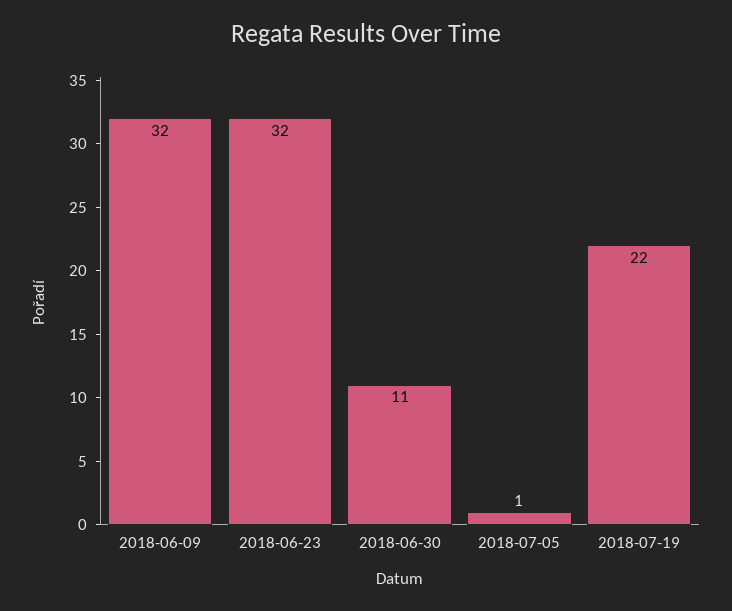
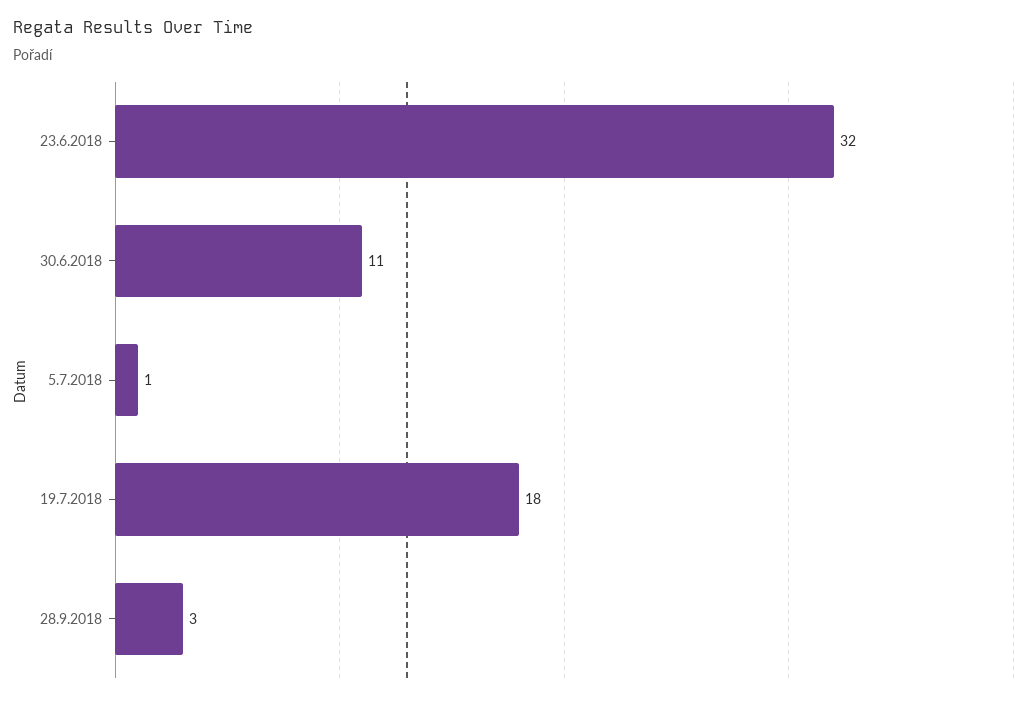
2018-06-09: 32 -> none
2018-07-19: 22 -> 18
28.9.2018: none -> 3

